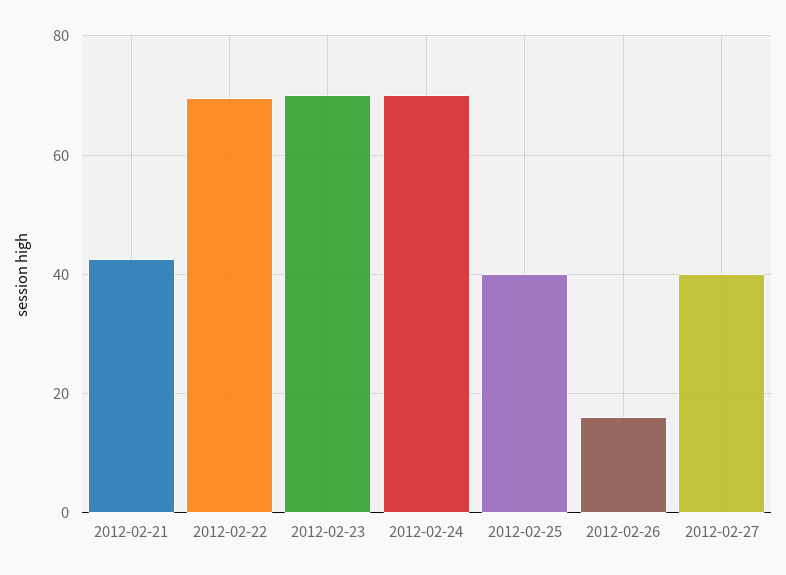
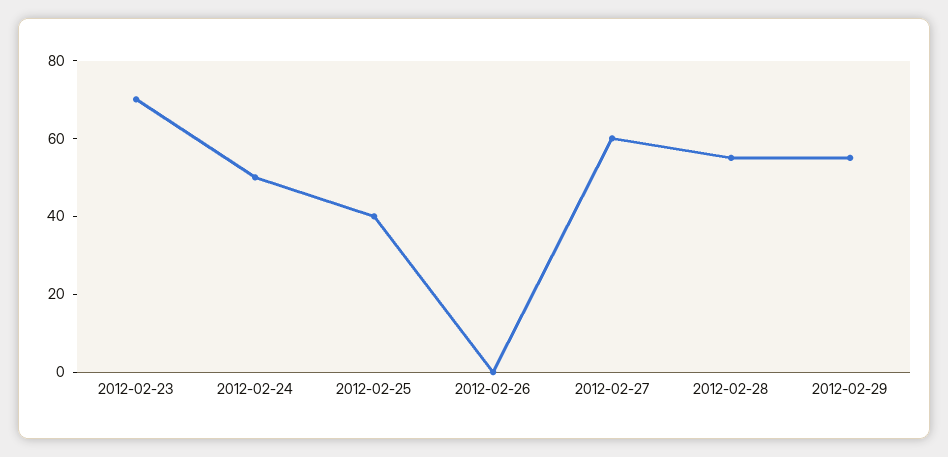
2012-02-21: 42 -> none
2012-02-22: 70 -> none
2012-02-24: 70 -> 50
2012-02-26: 16 -> 0
2012-02-27: 40 -> 60
2012-02-28: none -> 55
2012-02-29: none -> 55

